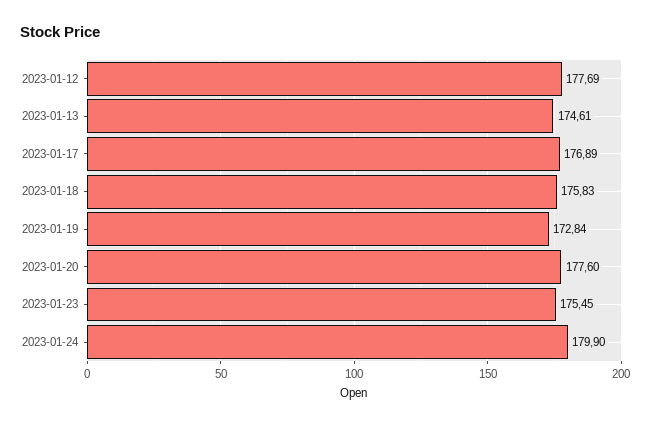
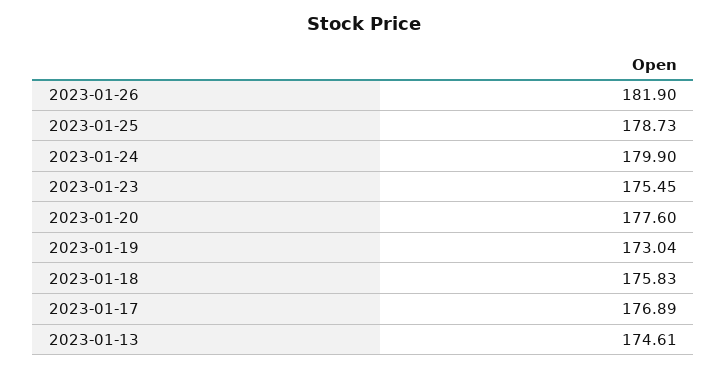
2023-01-12: 177.69 -> none
2023-01-19: 172.84 -> 173.04
2023-01-26: none -> 181.9
2023-01-25: none -> 178.73

